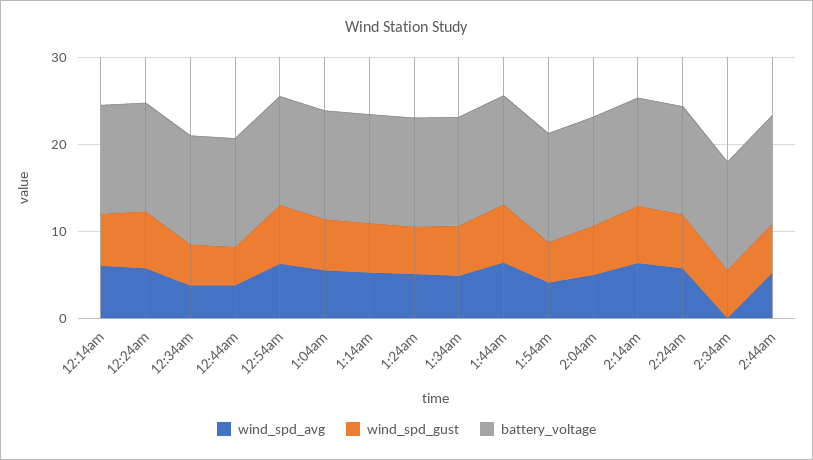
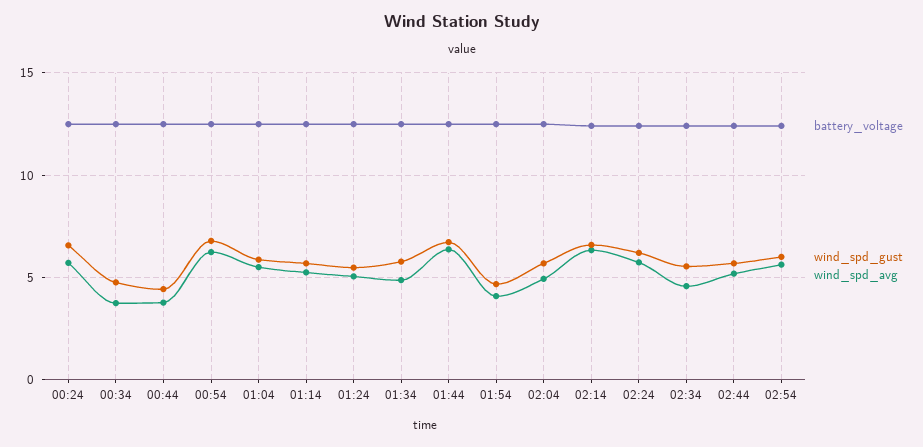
wind_spd_avg, 12:14am: 6 -> none
wind_spd_gust, 12:14am: 6 -> none
battery_voltage, 12:14am: 12 -> none
wind_spd_avg, 2:34am: 0 -> 4.5
battery_voltage, 02:54: none -> 12.5
wind_spd_gust, 02:54: none -> 6
wind_spd_avg, 02:54: none -> 5.5

